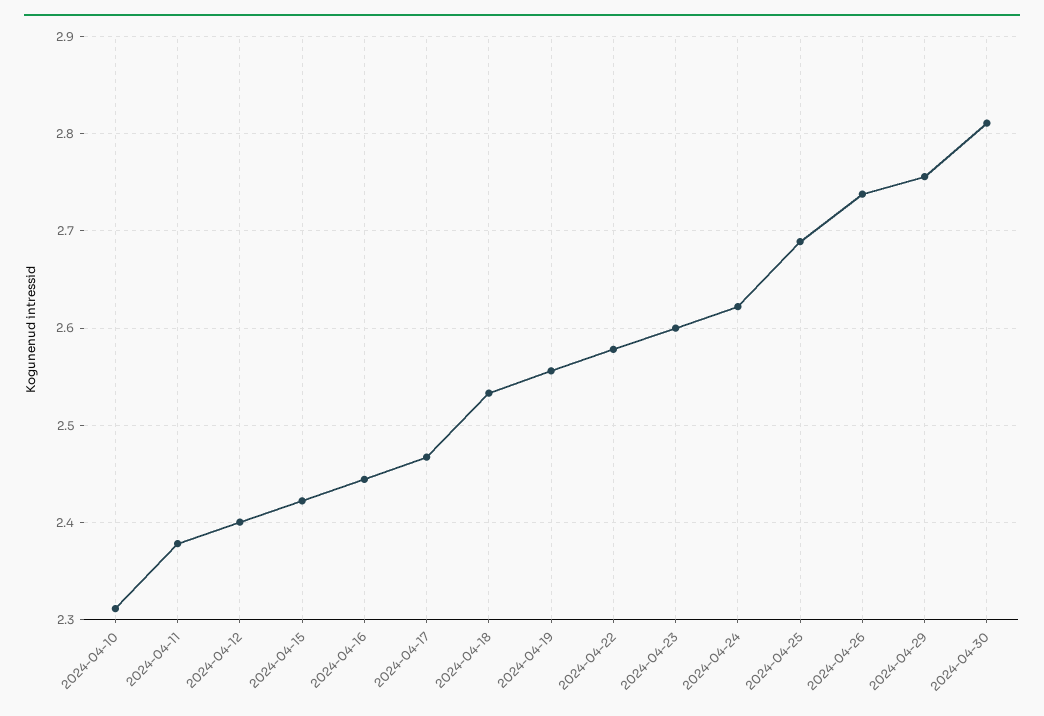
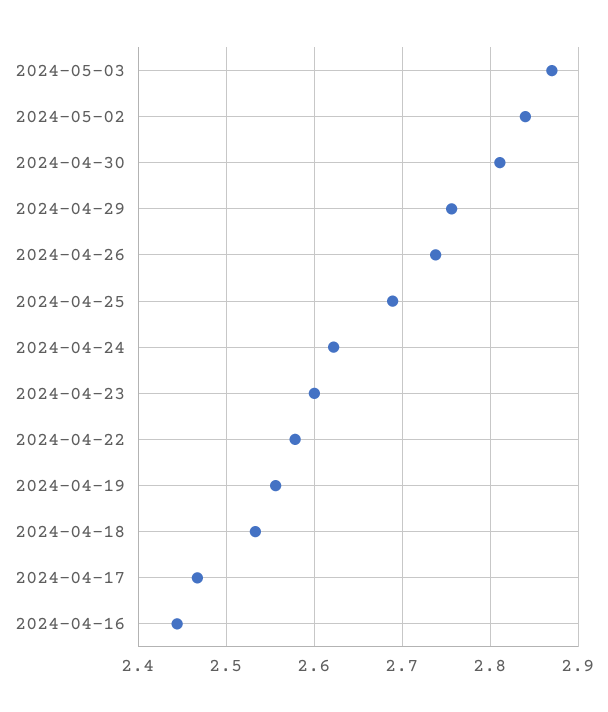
2024-04-10: 2.31 -> none
2024-04-11: 2.38 -> none
2024-04-12: 2.4 -> none
2024-04-15: 2.42 -> none
2024-05-03: none -> 2.87
2024-05-02: none -> 2.84

